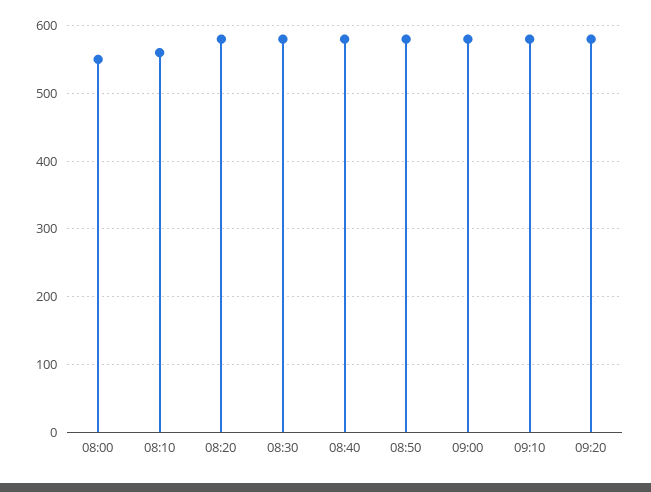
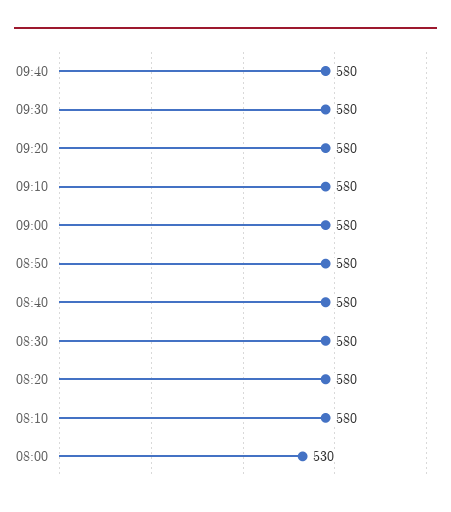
08:00: 550 -> 530
08:10: 560 -> 580
09:40: none -> 580
09:30: none -> 580

